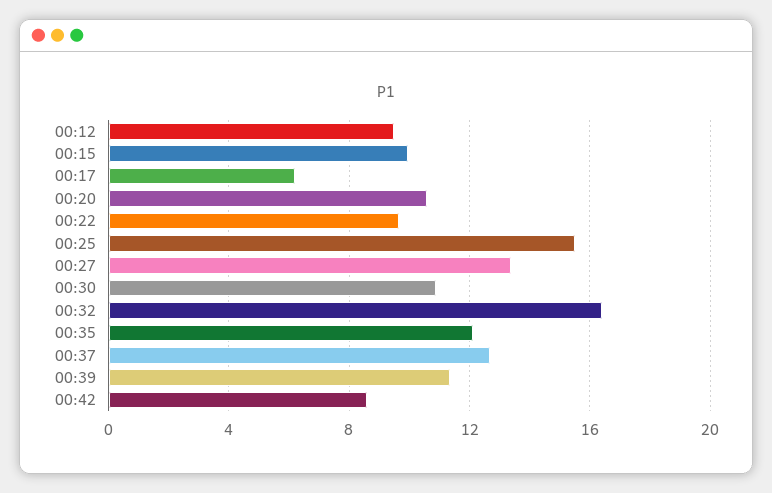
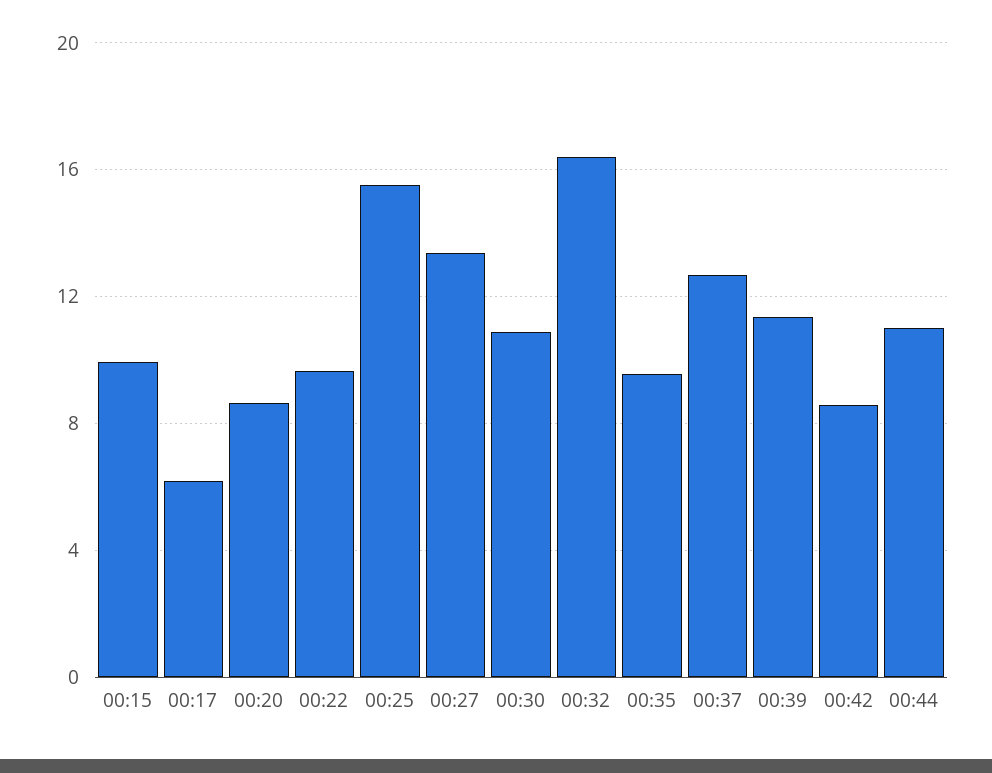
00:12: 9.5 -> none
00:20: 10.5 -> 8.5
00:35: 12 -> 9.5
00:44: none -> 11

